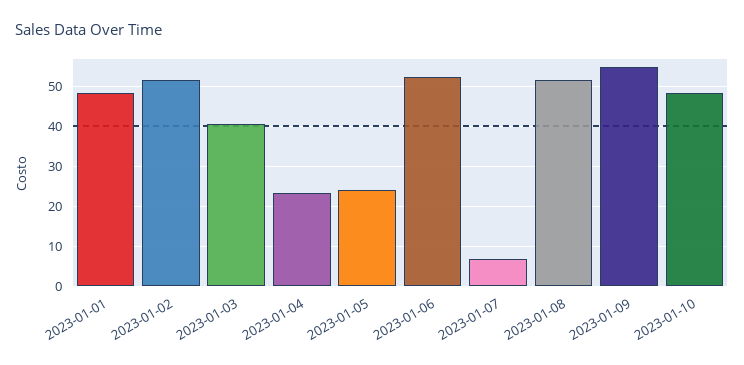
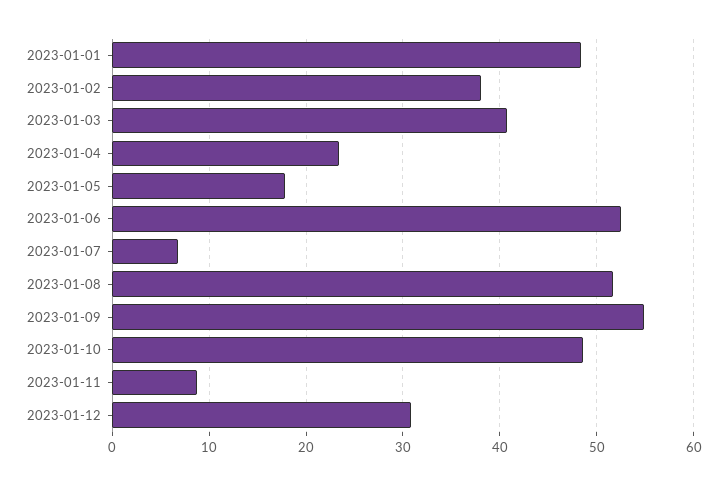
2023-01-02: 52 -> 38
2023-01-05: 24 -> 18
2023-01-11: none -> 9
2023-01-12: none -> 31

